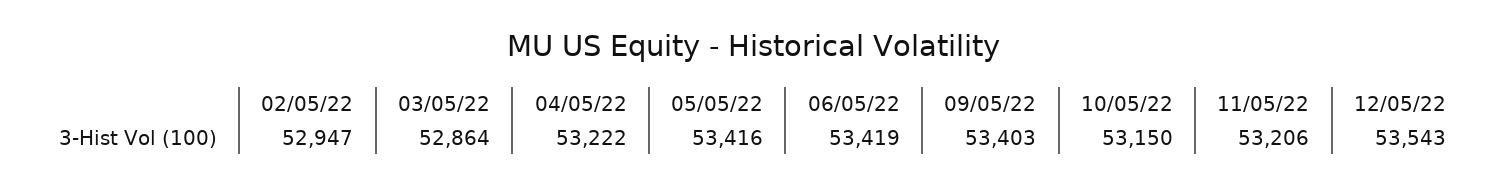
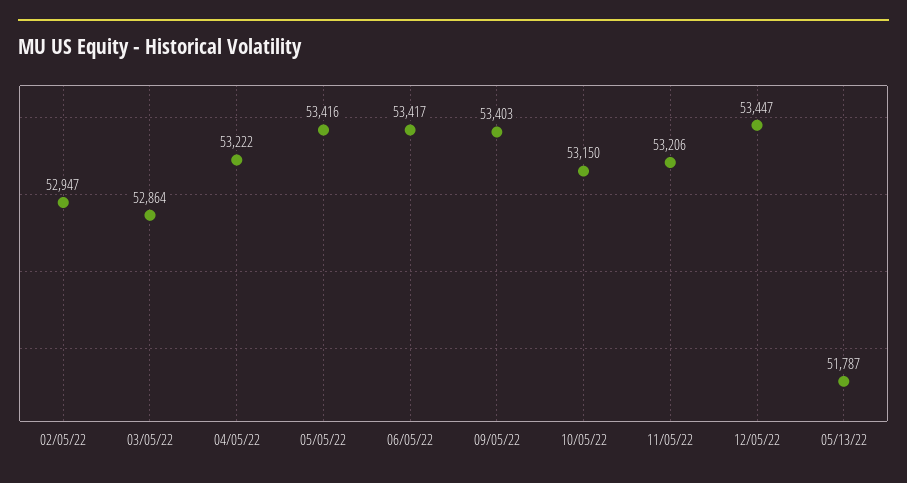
06/05/22: 53419 -> 53417
12/05/22: 53543 -> 53447
05/13/22: none -> 51787

